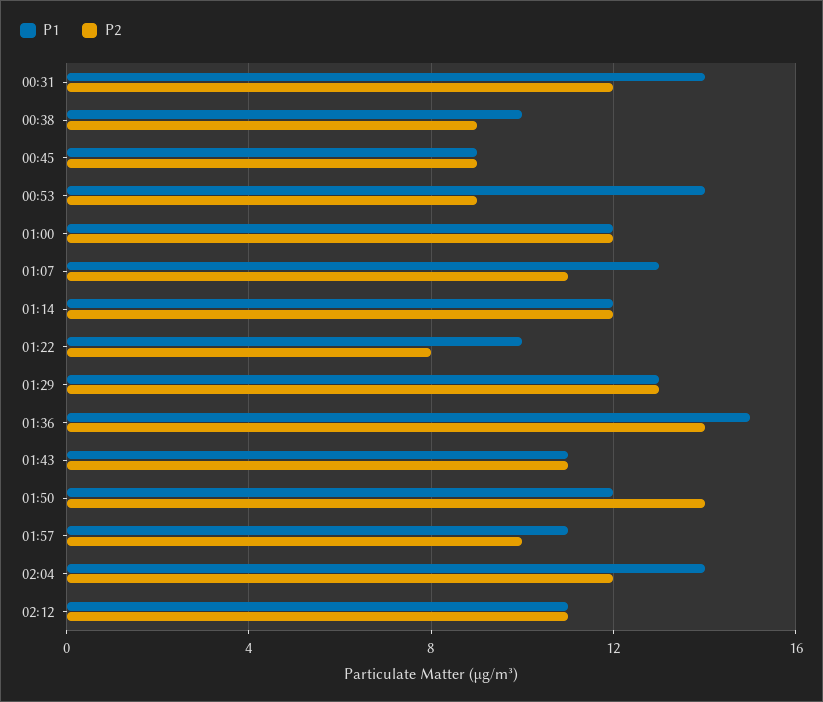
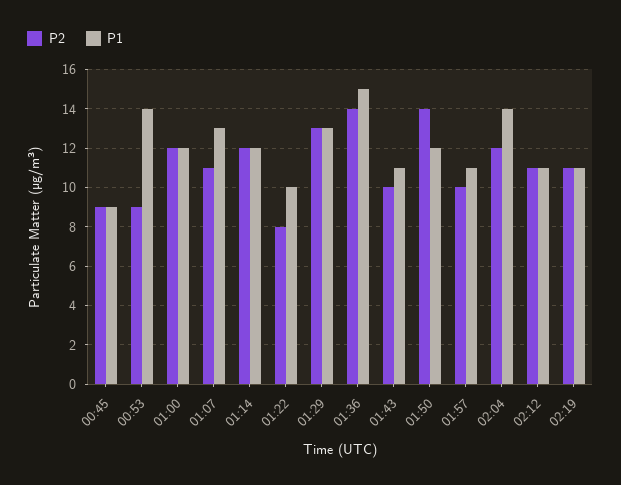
P1, 00:31: 14 -> none
P2, 00:31: 12 -> none
P1, 00:38: 10 -> none
P2, 00:38: 9 -> none
P2, 01:43: 11 -> 10
P2, 02:19: none -> 11
P1, 02:19: none -> 11

